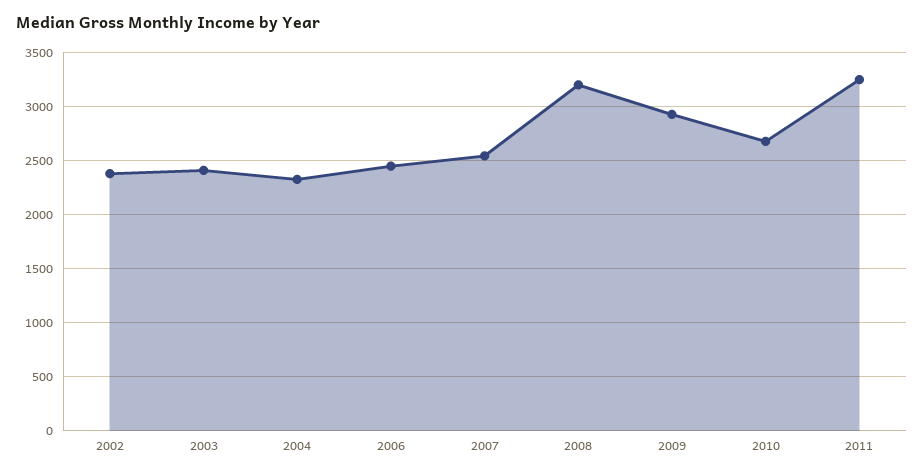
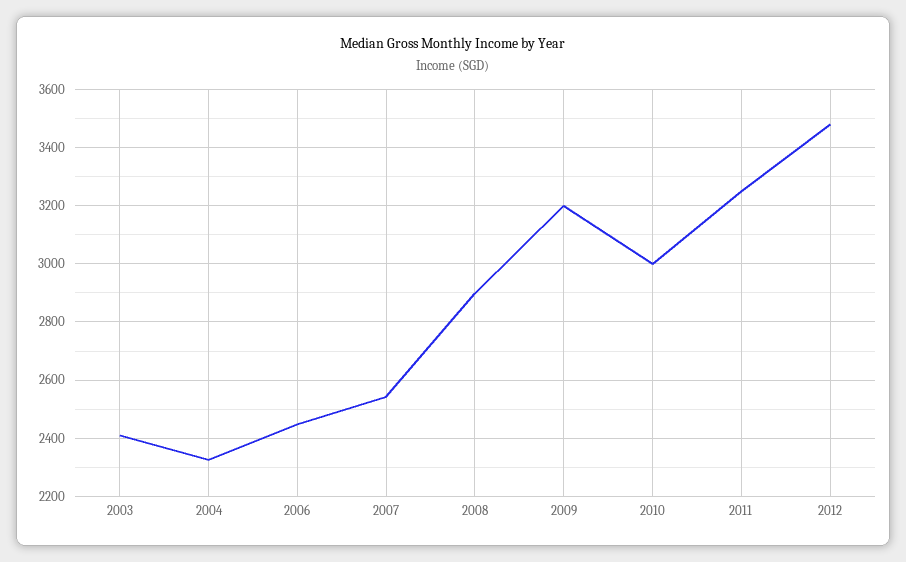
2002: 2400 -> none
2008: 3200 -> 2900
2009: 2900 -> 3200
2010: 2700 -> 3000
2012: none -> 3475

